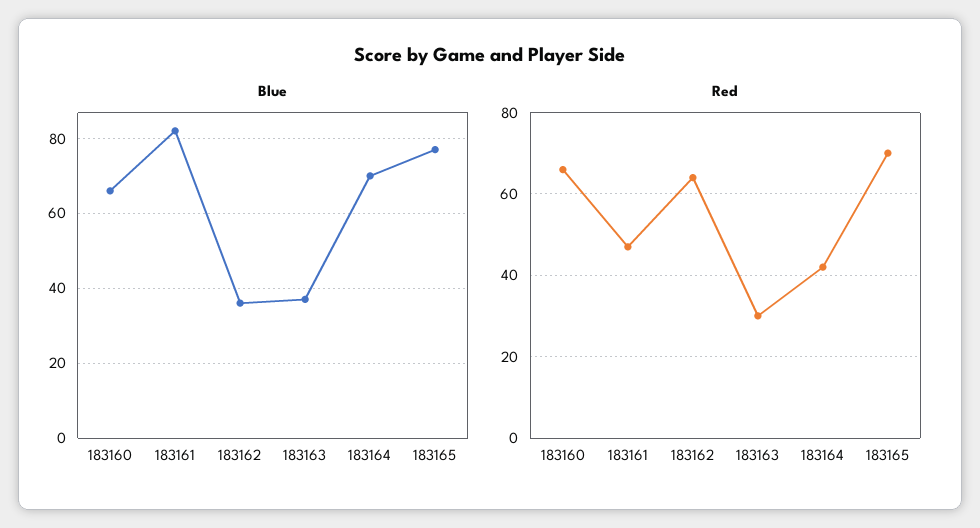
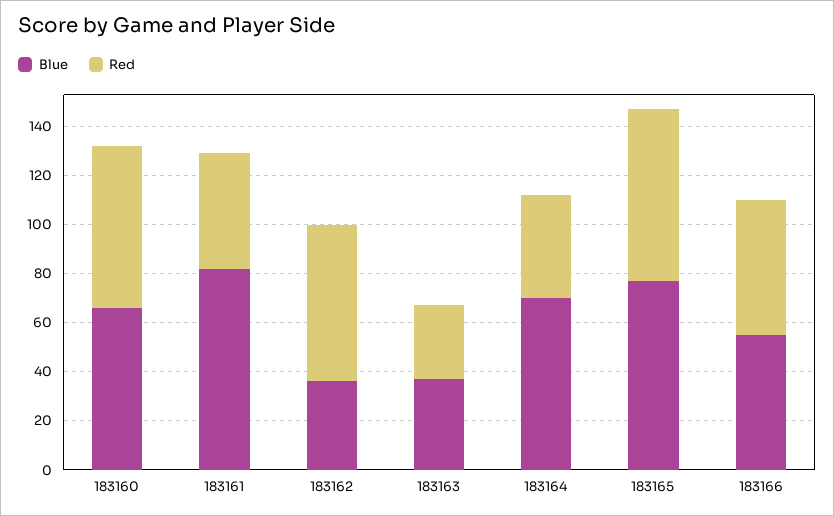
Blue, 183166: none -> 55
Red, 183166: none -> 55

